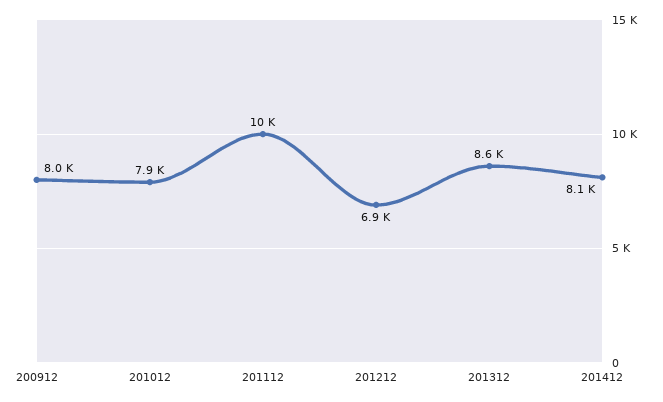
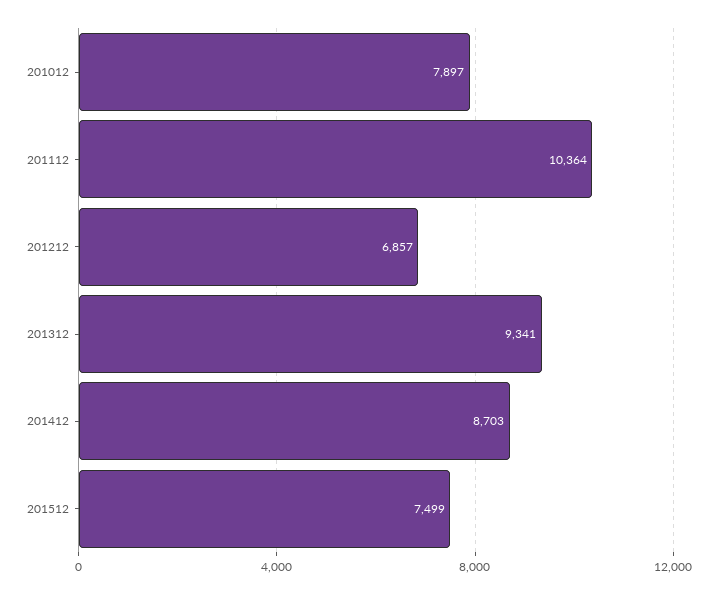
200912: 8000 -> none
201312: 8600 -> 9341
201412: 8100 -> 8703
201512: none -> 7499

